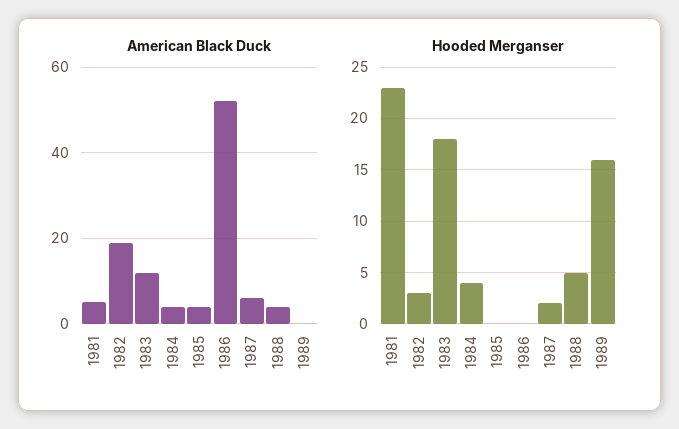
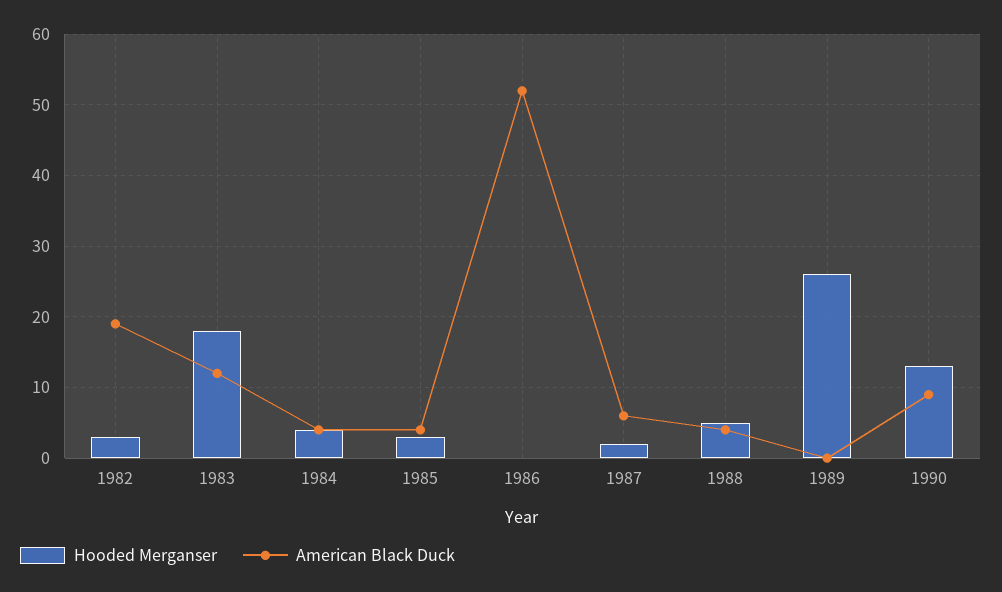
American Black Duck, 1981: 5 -> none
Hooded Merganser, 1981: 23 -> none
Hooded Merganser, 1985: 0 -> 3
Hooded Merganser, 1989: 16 -> 26
Hooded Merganser, 1990: none -> 13
American Black Duck, 1990: none -> 9

